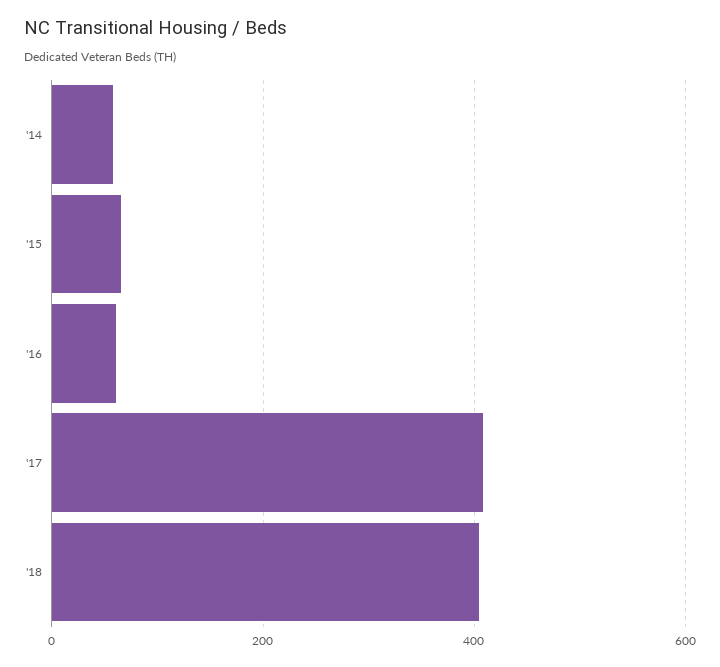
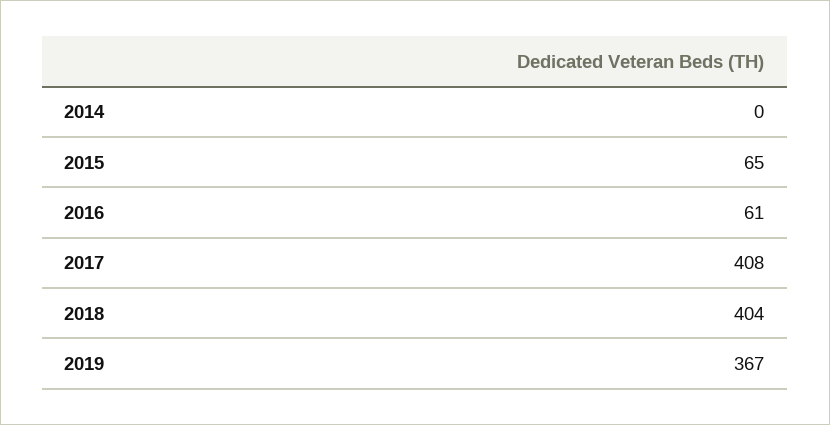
'14: 60 -> 0
2019: none -> 367

